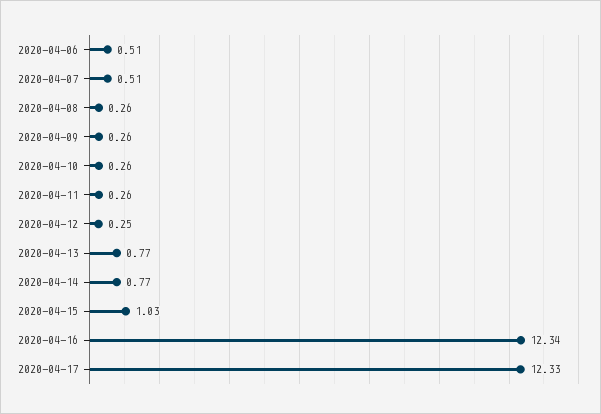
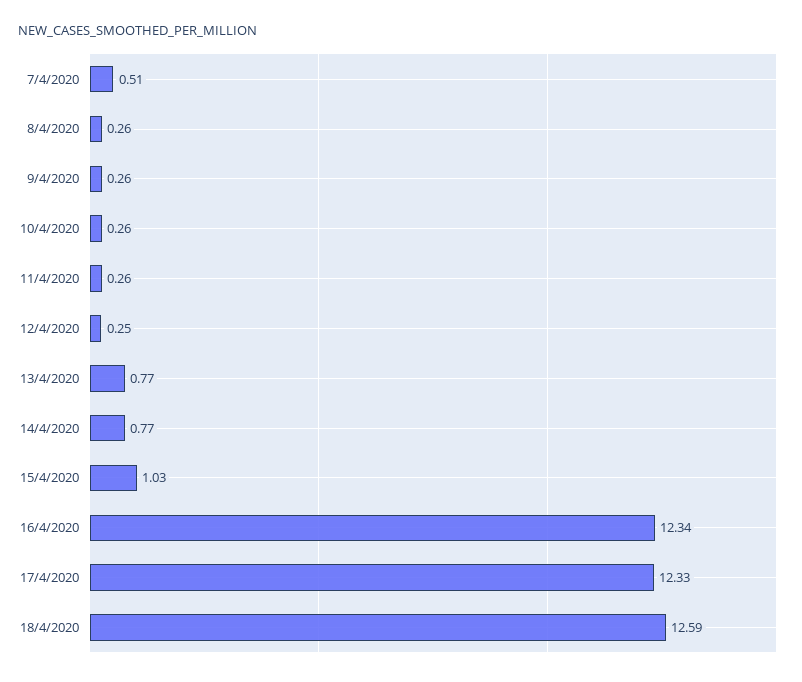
2020-04-06: 0.51 -> none
18/4/2020: none -> 12.59

